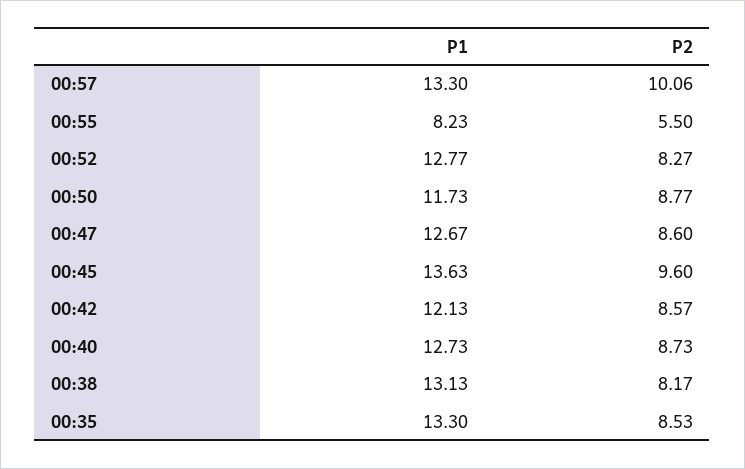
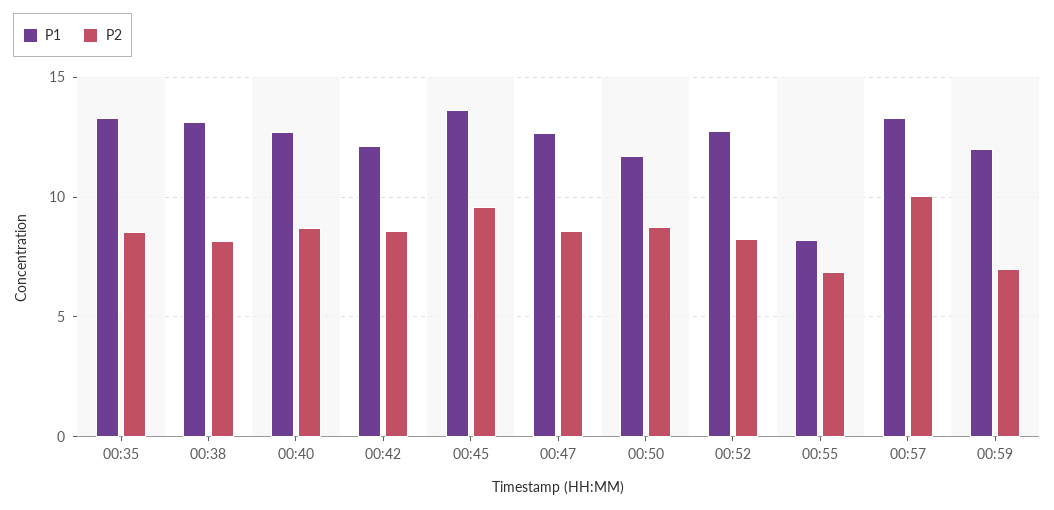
P2, 00:55: 5.5 -> 7
P1, 00:59: none -> 12
P2, 00:59: none -> 7

